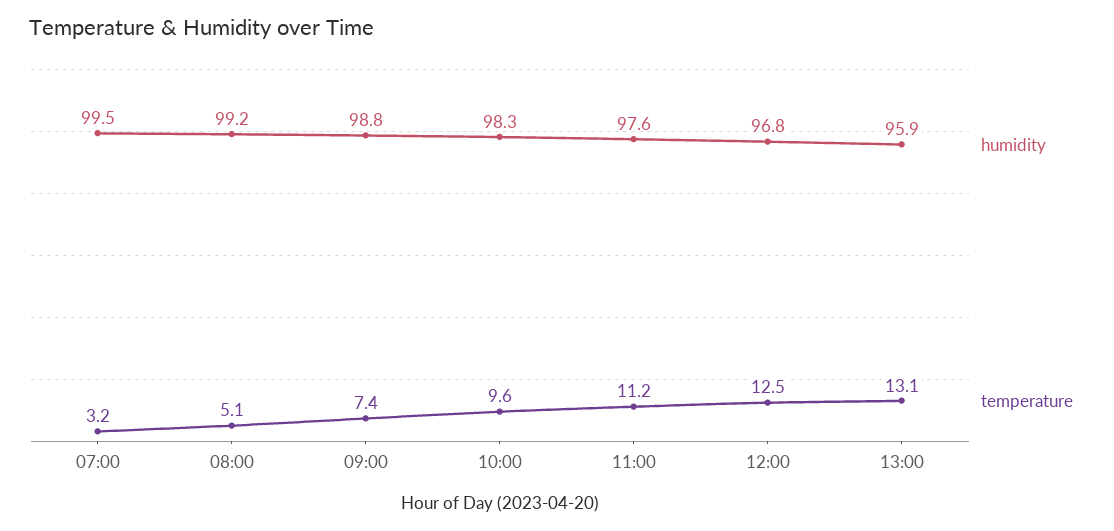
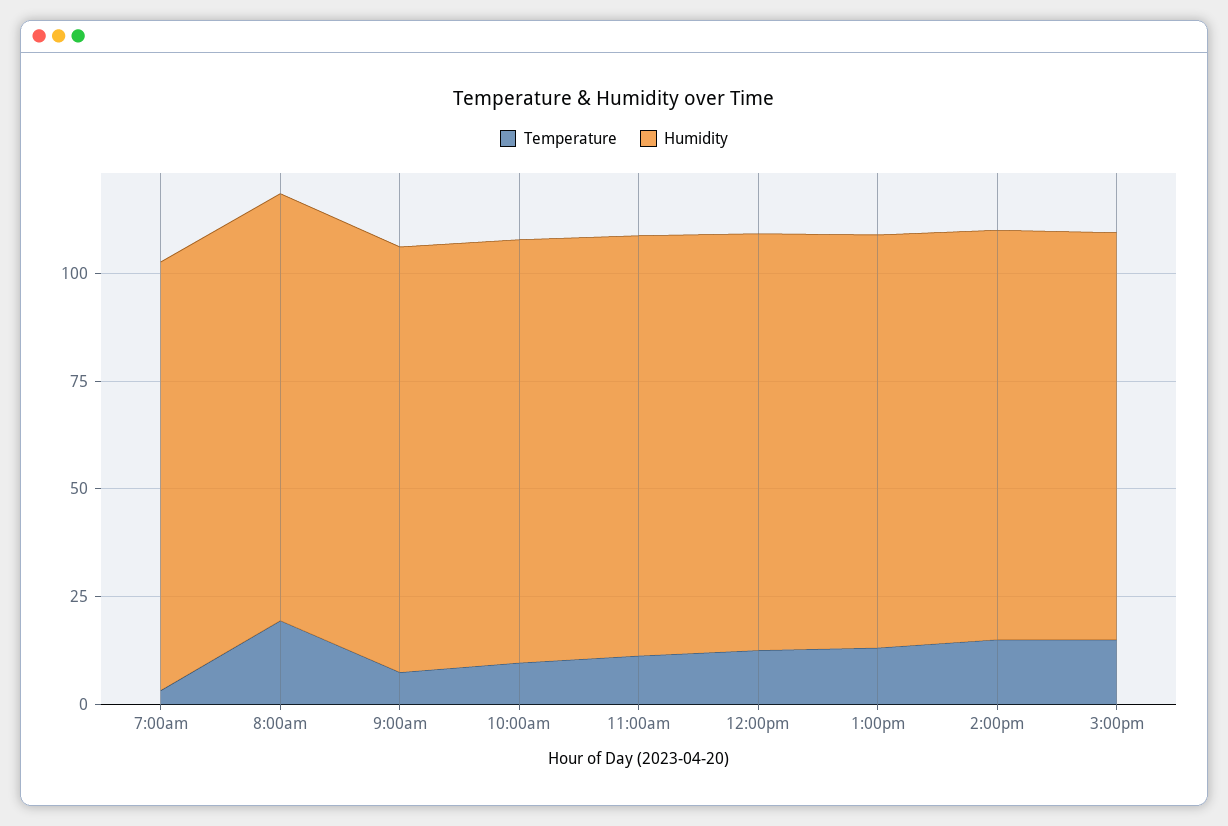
temperature, 08:00: 5.1 -> 20
temperature, 2:00pm: none -> 15
humidity, 2:00pm: none -> 95
temperature, 3:00pm: none -> 15
humidity, 3:00pm: none -> 95

